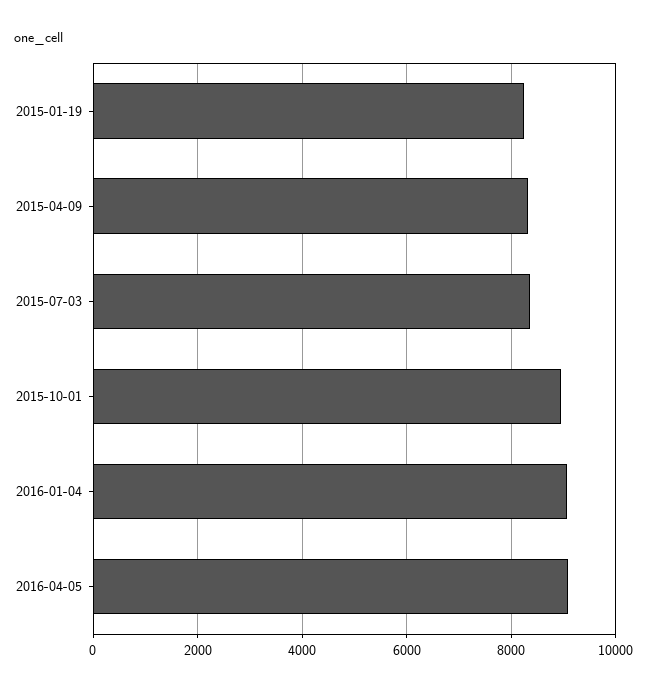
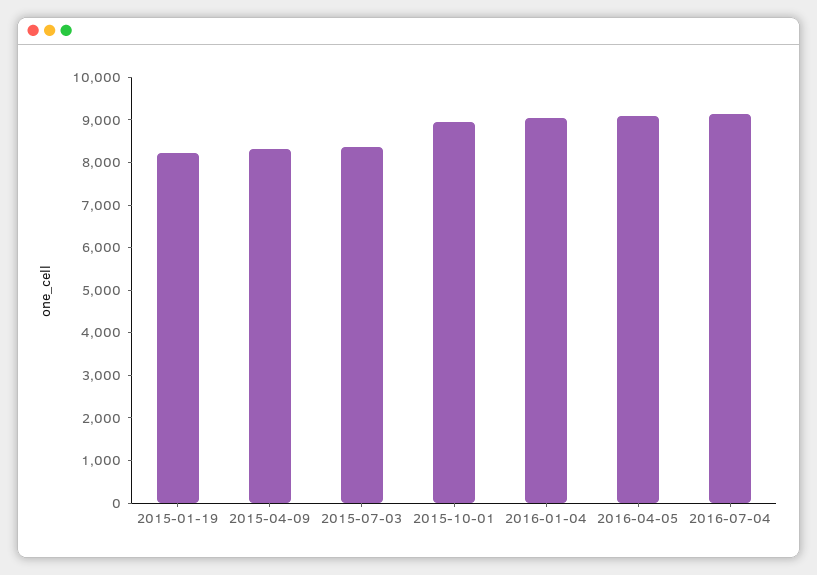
2016-07-04: none -> 9200

